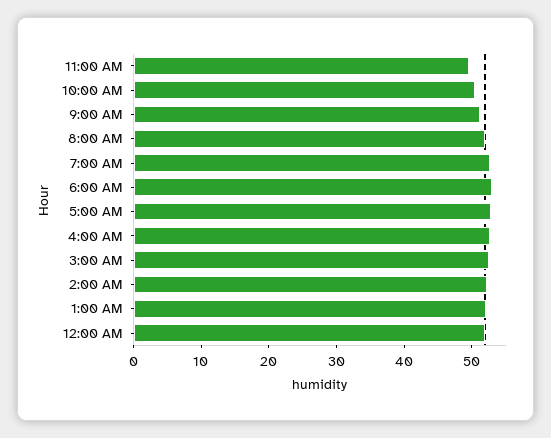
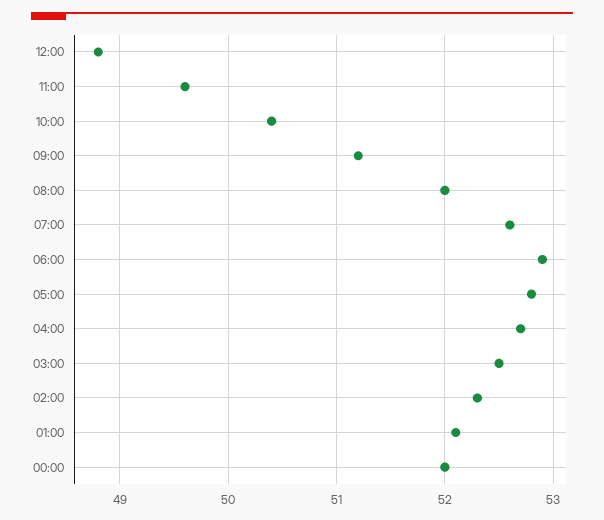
12:00: none -> 48.8

